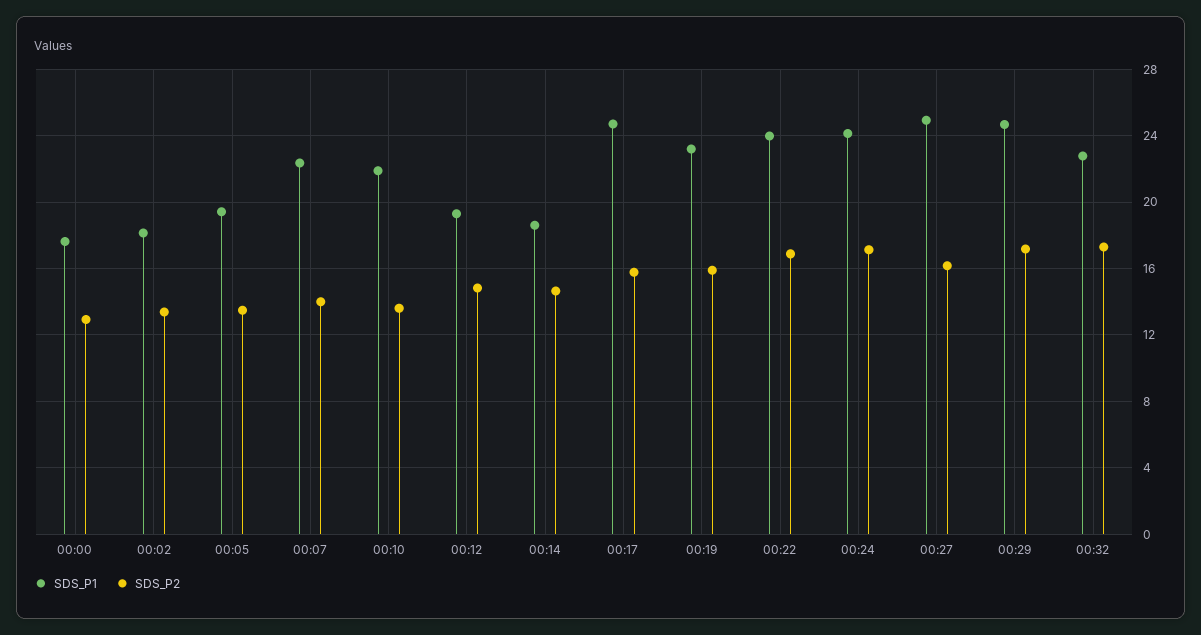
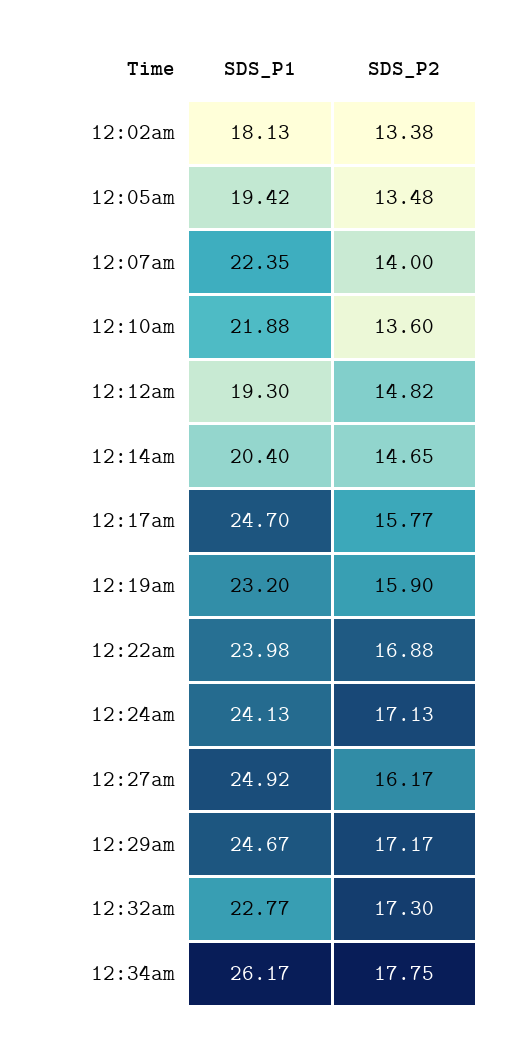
SDS_P1, 00:00: 17.5 -> none
SDS_P2, 00:00: 13 -> none
SDS_P1, 00:14: 18.5 -> 20.4
SDS_P1, 12:34am: none -> 26.17
SDS_P2, 12:34am: none -> 17.75

